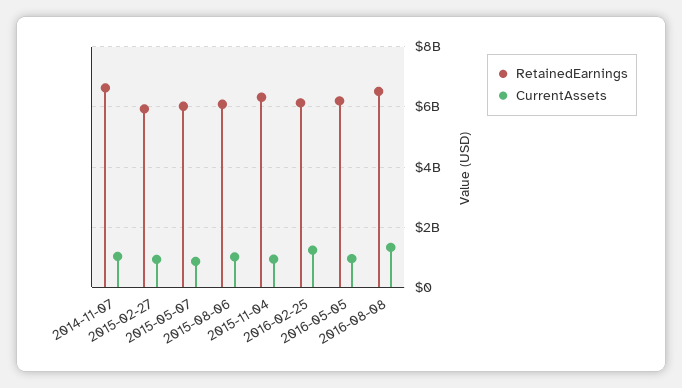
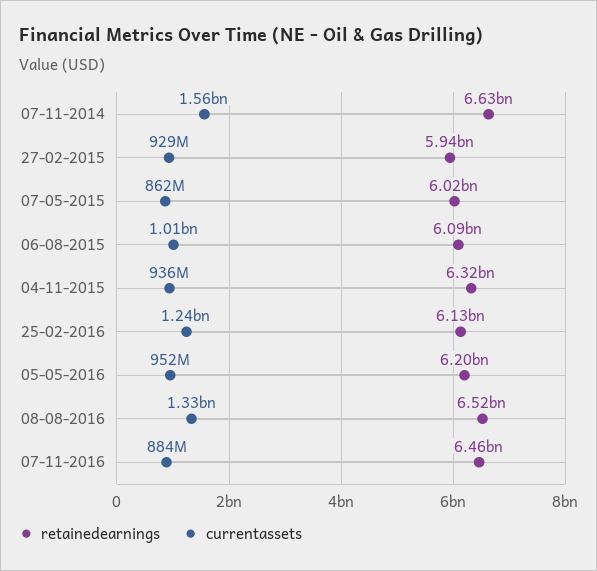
CurrentAssets, 2014-11-07: 1000000000 -> 1560000000
RetainedEarnings, 07-11-2016: none -> 6460000000
CurrentAssets, 07-11-2016: none -> 884000000

